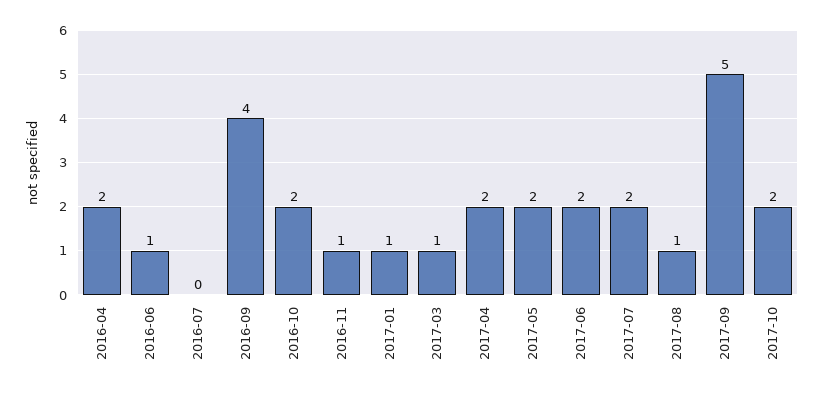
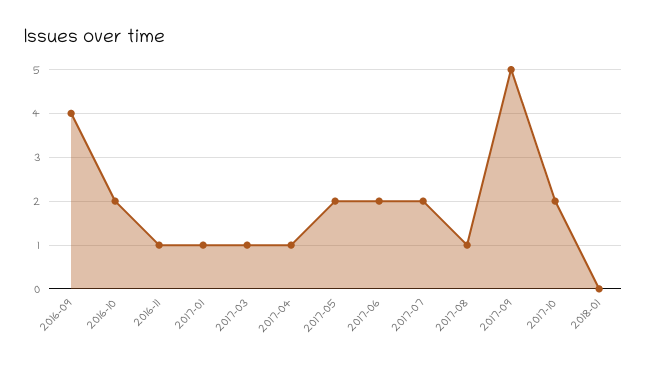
2016-04: 2 -> none
2016-06: 1 -> none
2016-07: 0 -> none
2017-04: 2 -> 1
2018-01: none -> 0

